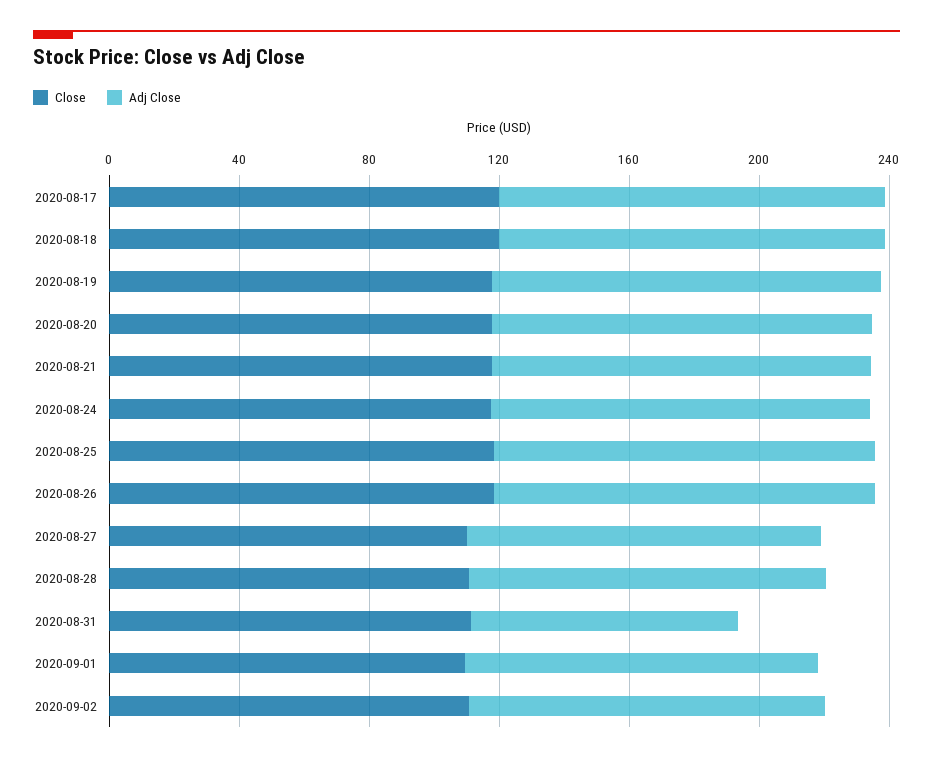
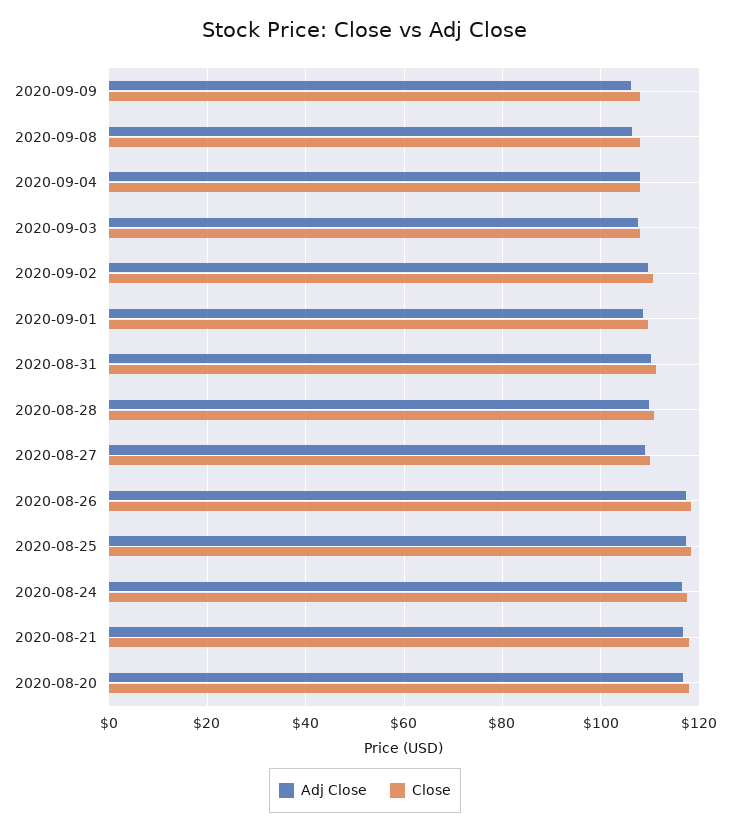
Close, 2020-08-17: 120 -> none
Adj Close, 2020-08-17: 120 -> none
Close, 2020-08-18: 120 -> none
Adj Close, 2020-08-18: 120 -> none
Close, 2020-08-19: 120 -> none
Adj Close, 2020-08-19: 120 -> none
Adj Close, 2020-08-31: 80 -> 110
Adj Close, 2020-09-09: none -> 106
Close, 2020-09-09: none -> 108
Adj Close, 2020-09-08: none -> 106
Close, 2020-09-08: none -> 108
Adj Close, 2020-09-04: none -> 108
Close, 2020-09-04: none -> 108
Adj Close, 2020-09-03: none -> 108
Close, 2020-09-03: none -> 108

